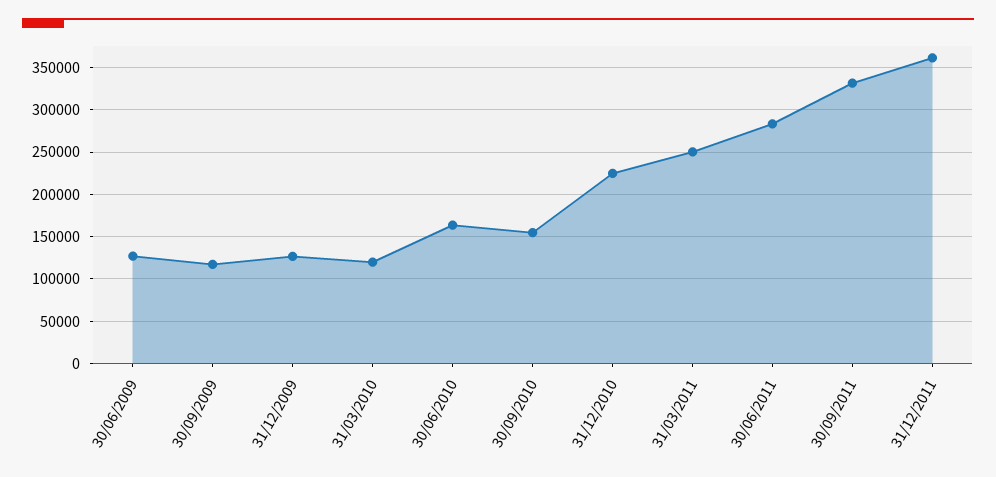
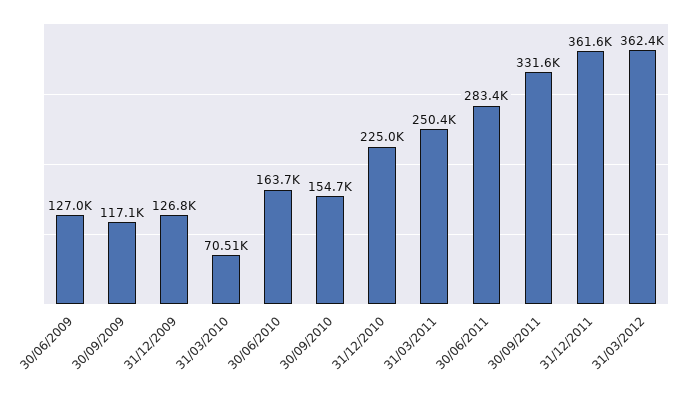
31/03/2010: 120000 -> 70510
31/03/2012: none -> 362400

